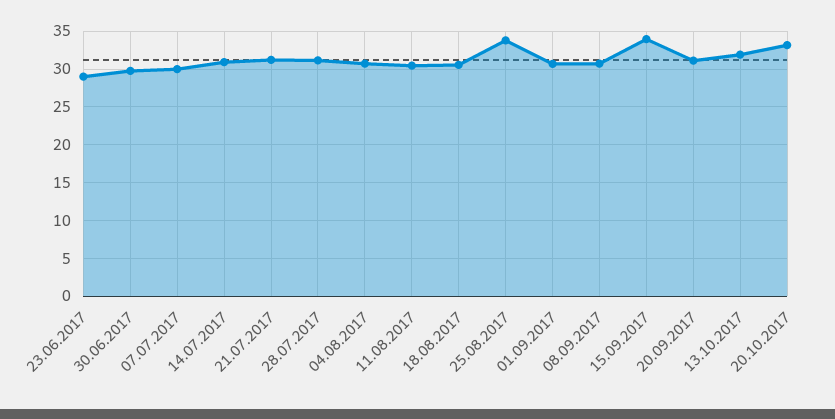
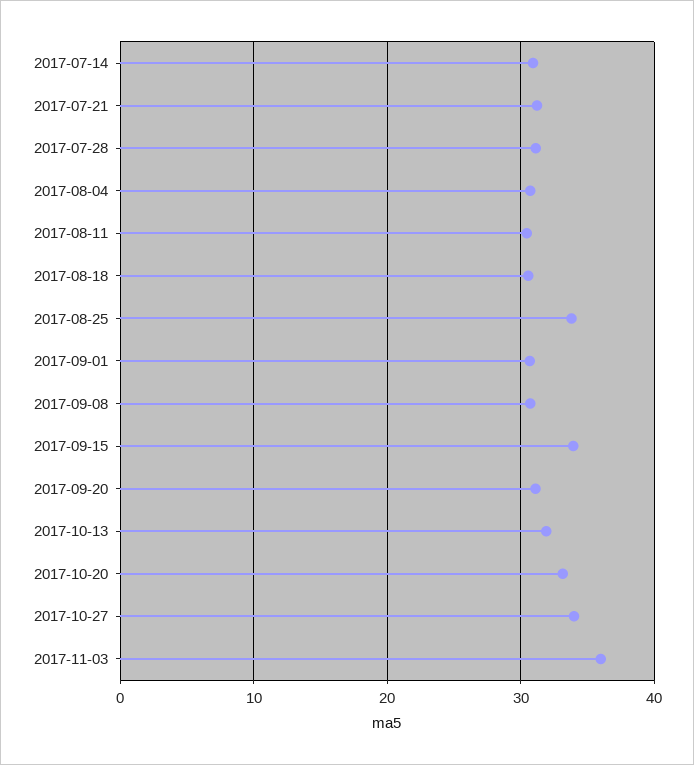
23.06.2017: 29 -> none
30.06.2017: 30 -> none
07.07.2017: 30 -> none
2017-10-27: none -> 34
2017-11-03: none -> 36

